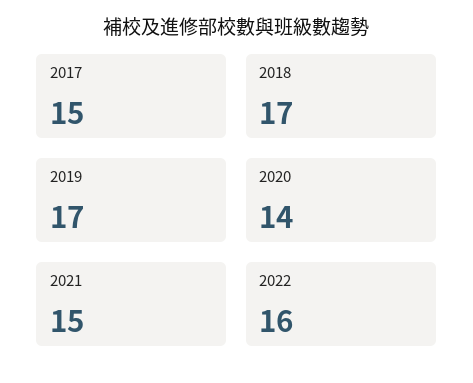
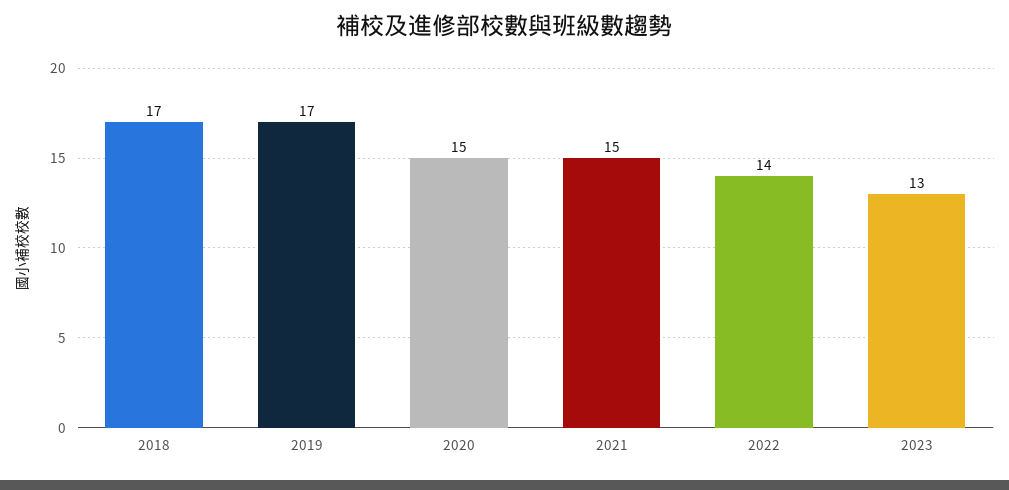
2017: 15 -> none
2020: 14 -> 15
2022: 16 -> 14
2023: none -> 13

